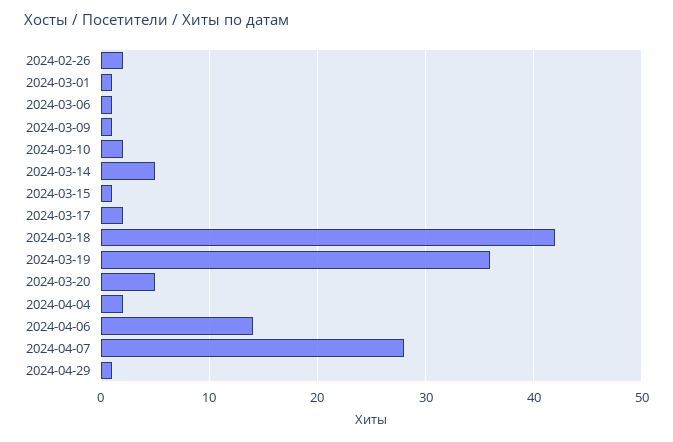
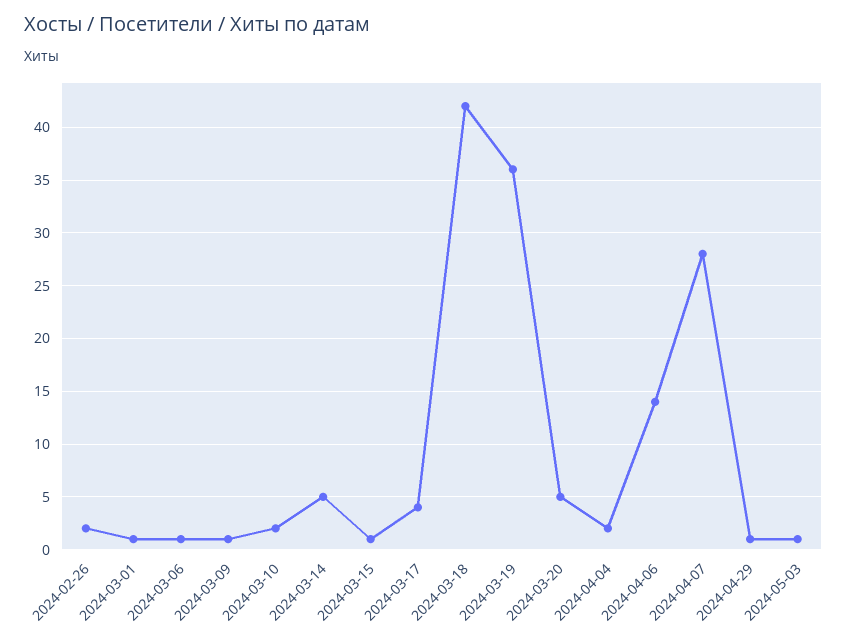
2024-03-17: 2 -> 4
2024-05-03: none -> 1

